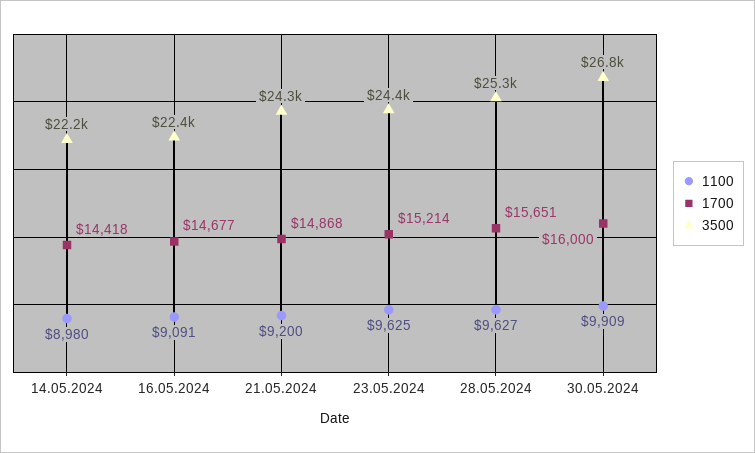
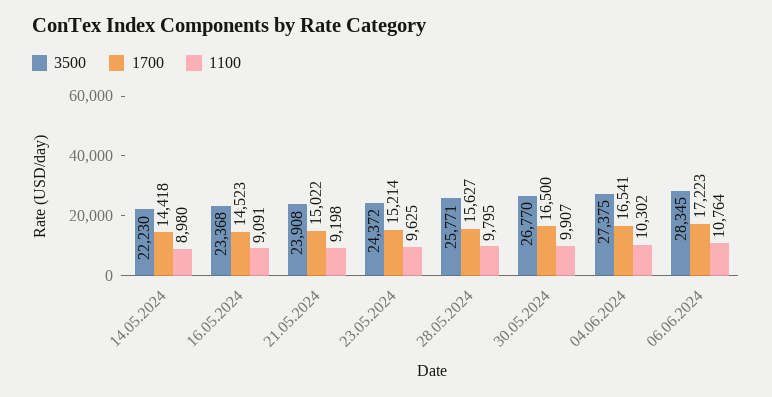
1700, 16.05.2024: 14677 -> 14523
3500, 16.05.2024: 22400 -> 23368
1100, 21.05.2024: 9200 -> 9198
1700, 21.05.2024: 14868 -> 15022
3500, 21.05.2024: 24300 -> 23908
1100, 28.05.2024: 9627 -> 9795
1700, 28.05.2024: 15651 -> 15627
3500, 28.05.2024: 25300 -> 25771
1100, 30.05.2024: 9909 -> 9907
1700, 30.05.2024: 16000 -> 16500
3500, 04.06.2024: none -> 27375
1700, 04.06.2024: none -> 16541
1100, 04.06.2024: none -> 10302
3500, 06.06.2024: none -> 28345
1700, 06.06.2024: none -> 17223
1100, 06.06.2024: none -> 10764

